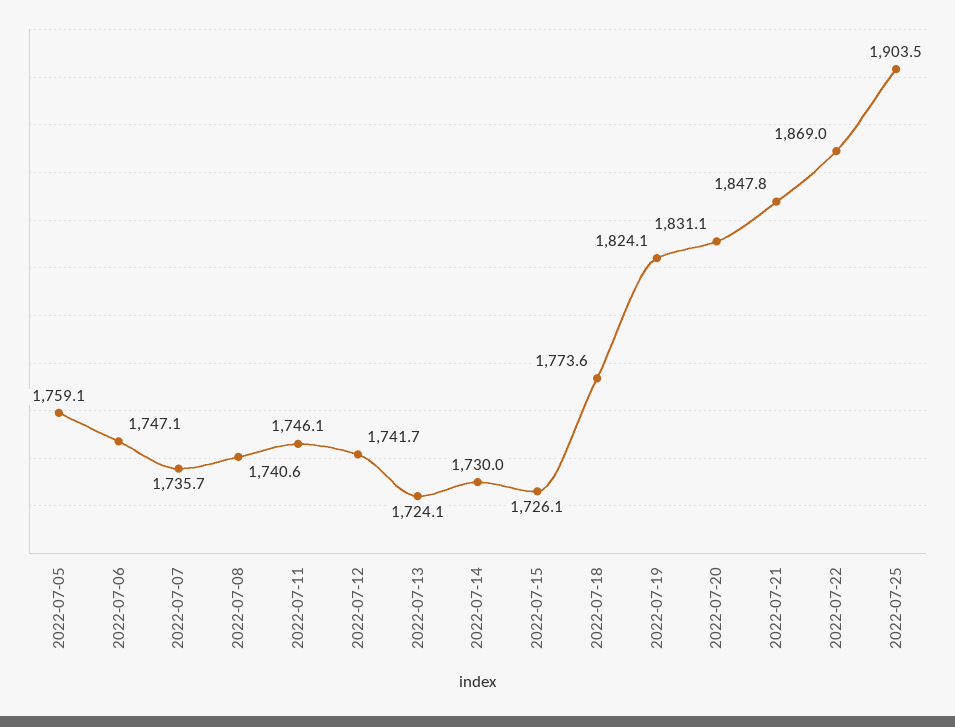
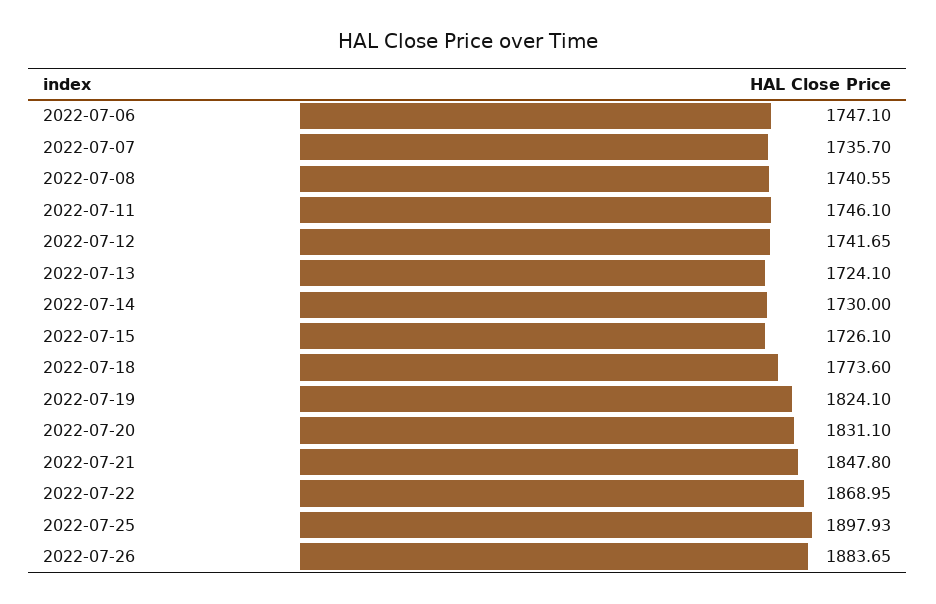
2022-07-05: 1759.1 -> none
2022-07-25: 1903.5 -> 1897.93
2022-07-26: none -> 1883.65

